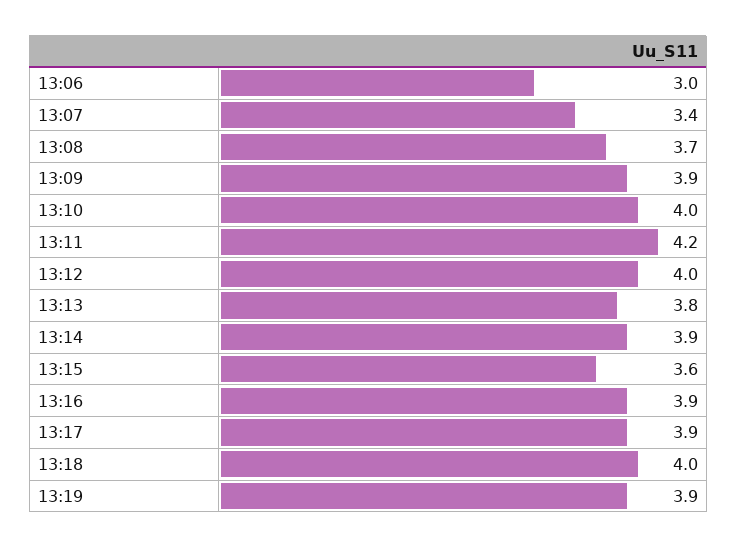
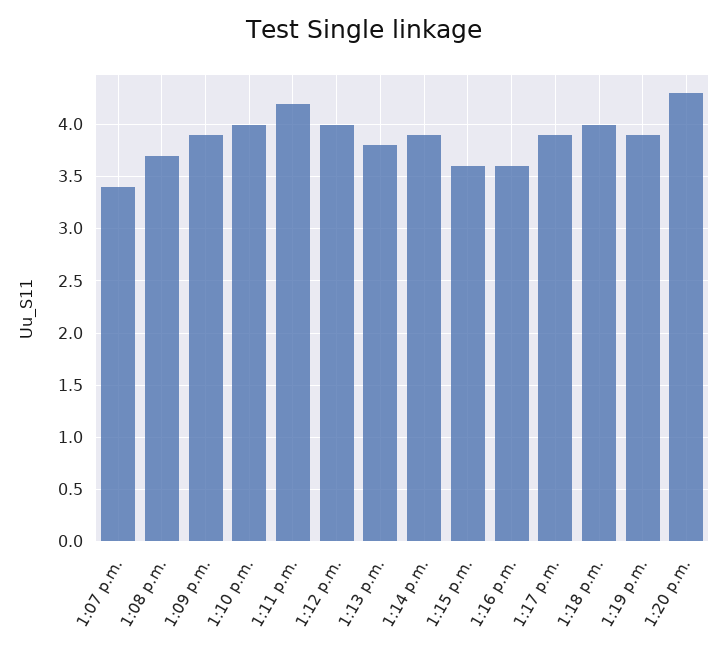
13:06: 3 -> none
13:16: 3.9 -> 3.6
1:20 p.m.: none -> 4.3

